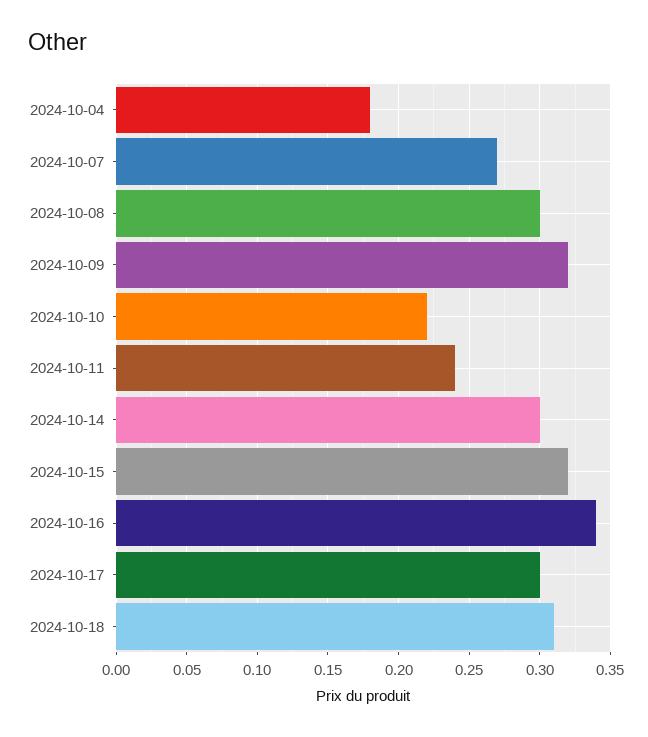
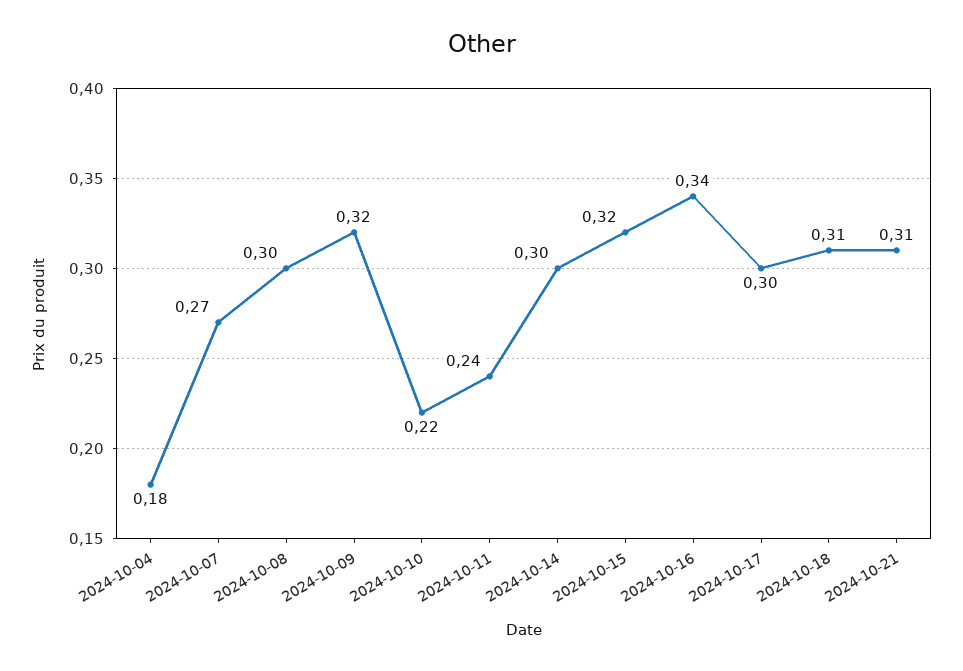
2024-10-21: none -> 0.31

